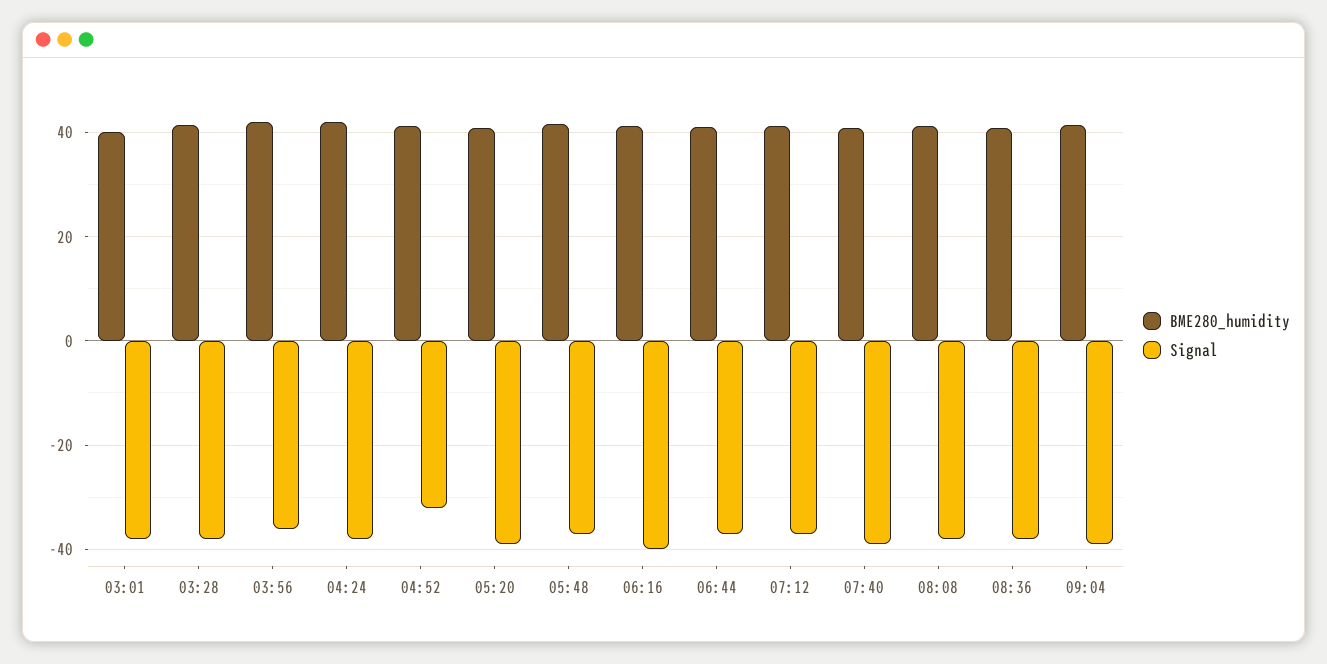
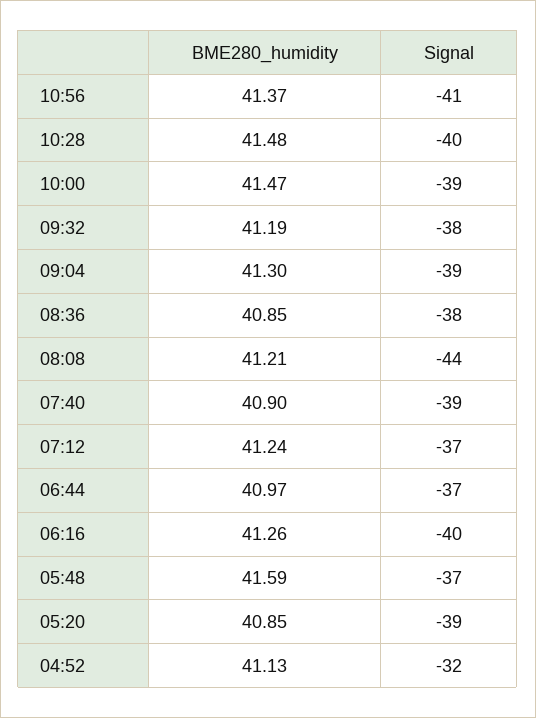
BME280_humidity, 03:01: 40 -> none
Signal, 03:01: -38 -> none
BME280_humidity, 03:28: 42 -> none
Signal, 03:28: -38 -> none
BME280_humidity, 03:56: 42 -> none
Signal, 03:56: -36 -> none
BME280_humidity, 04:24: 42 -> none
Signal, 04:24: -38 -> none
Signal, 08:08: -38 -> -44
BME280_humidity, 10:56: none -> 41.37
Signal, 10:56: none -> -41
BME280_humidity, 10:28: none -> 41.48
Signal, 10:28: none -> -40
BME280_humidity, 10:00: none -> 41.47
Signal, 10:00: none -> -39
BME280_humidity, 09:32: none -> 41.19
Signal, 09:32: none -> -38

